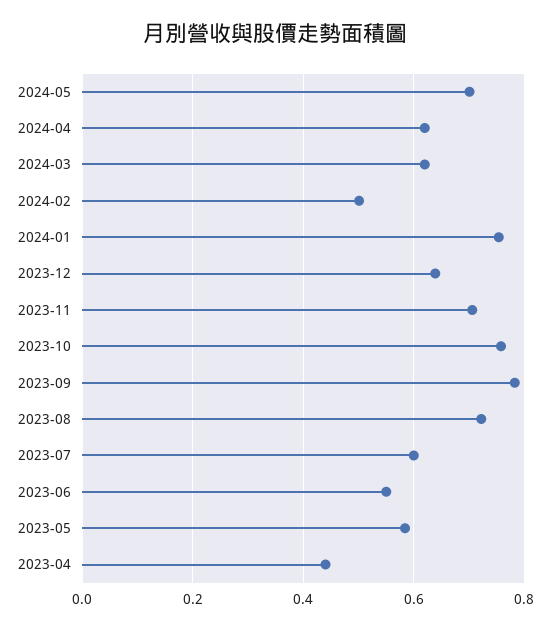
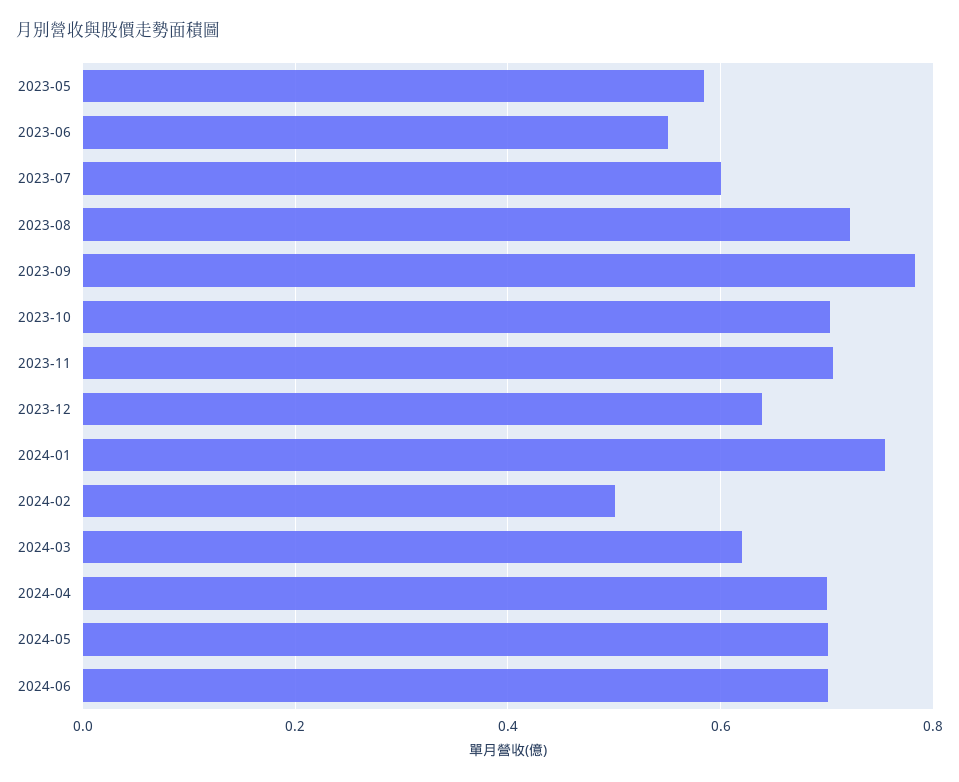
2024-04: 0.62 -> 0.7
2023-10: 0.76 -> 0.7
2023-04: 0.44 -> none
2024-06: none -> 0.7

